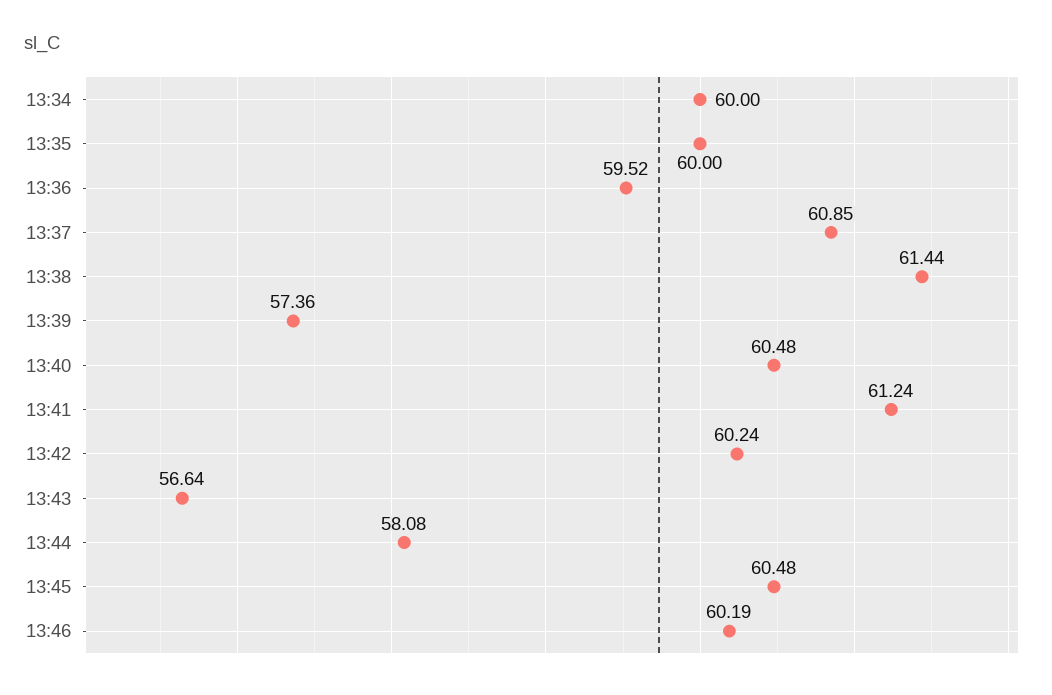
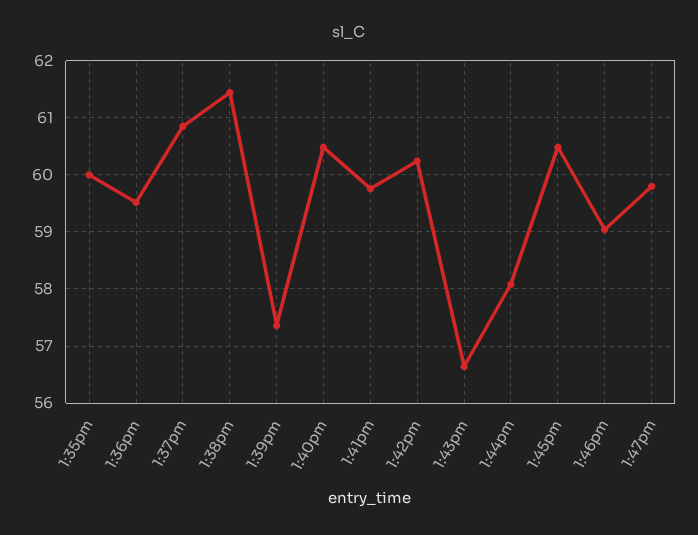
13:34: 60 -> none
13:41: 61.24 -> 59.8
13:46: 60.19 -> 59
1:47pm: none -> 59.8

